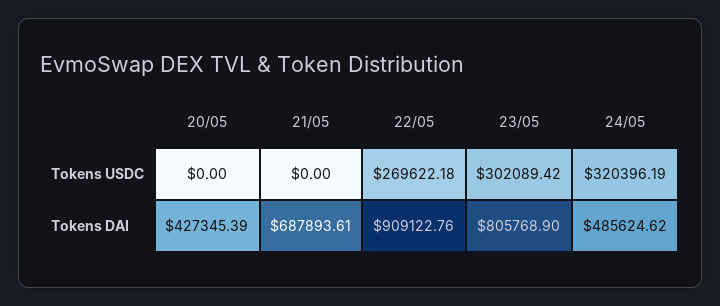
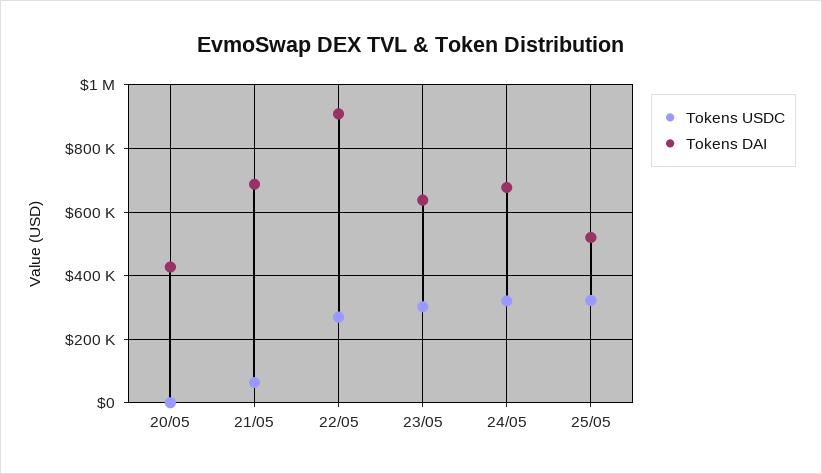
Tokens USDC, 21/05: 0 -> 60000
Tokens DAI, 23/05: 805768.9 -> 640000
Tokens DAI, 24/05: 485624.62 -> 680000
Tokens USDC, 25/05: none -> 320000
Tokens DAI, 25/05: none -> 520000

